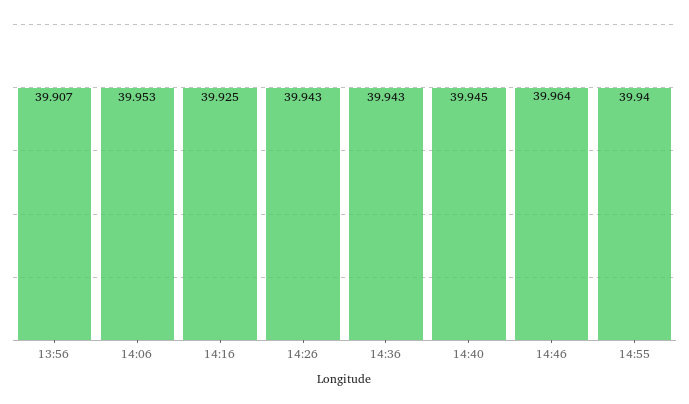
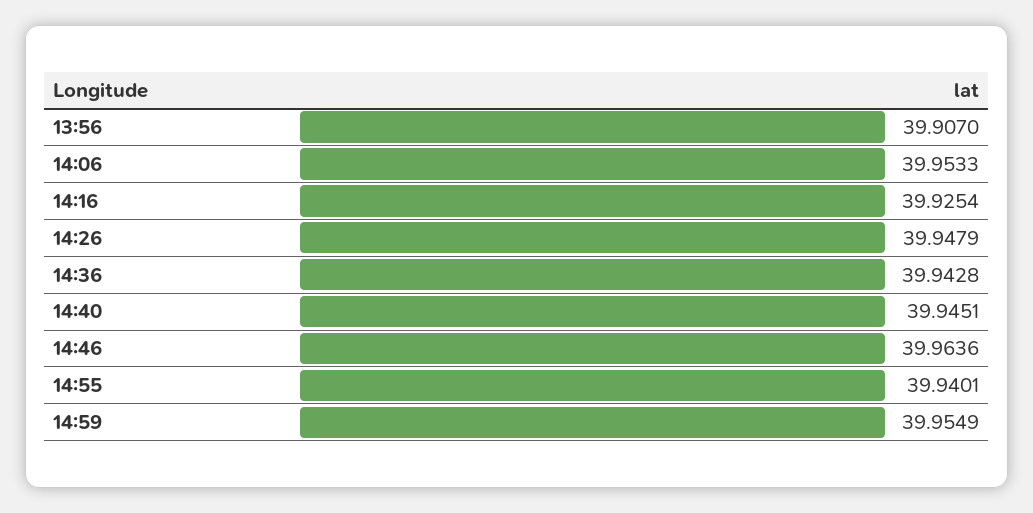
14:26: 39.943 -> 39.9479
14:59: none -> 39.9549

